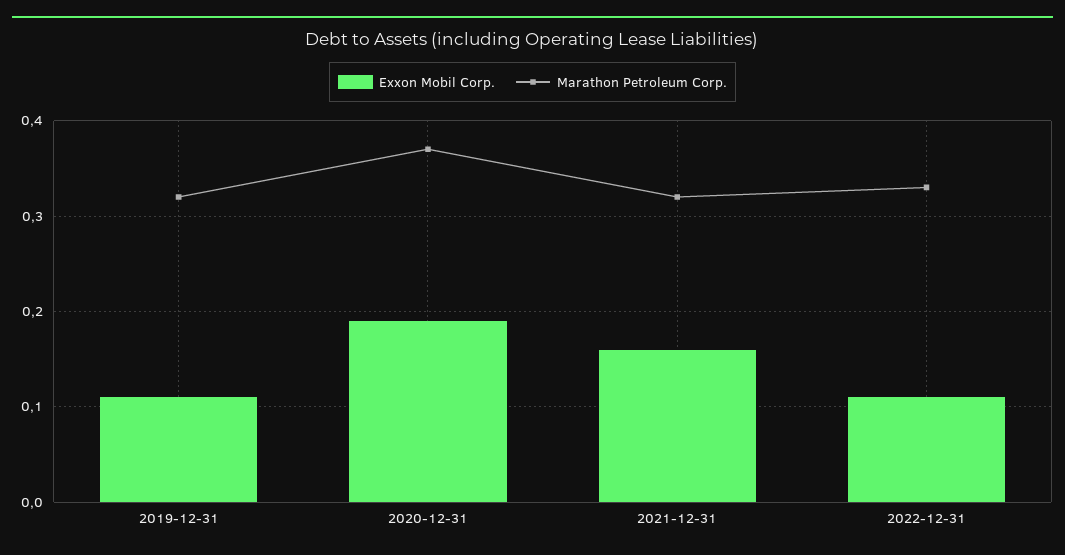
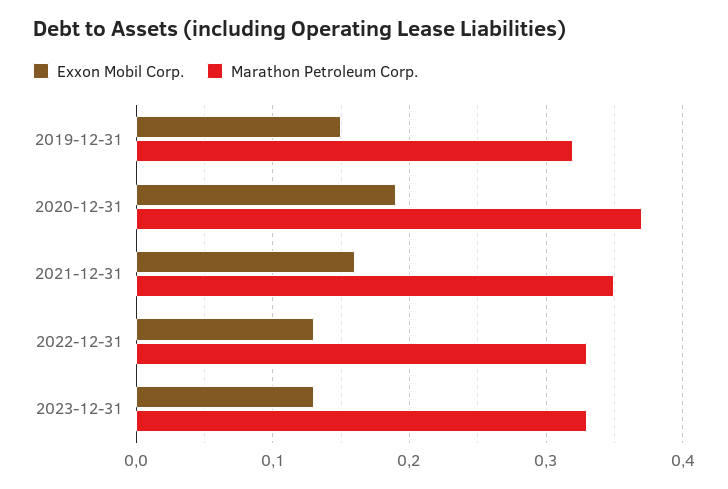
Exxon Mobil Corp., 2019-12-31: 0.11 -> 0.15
Marathon Petroleum Corp., 2021-12-31: 0.32 -> 0.35
Exxon Mobil Corp., 2022-12-31: 0.11 -> 0.13
Exxon Mobil Corp., 2023-12-31: none -> 0.13
Marathon Petroleum Corp., 2023-12-31: none -> 0.33

